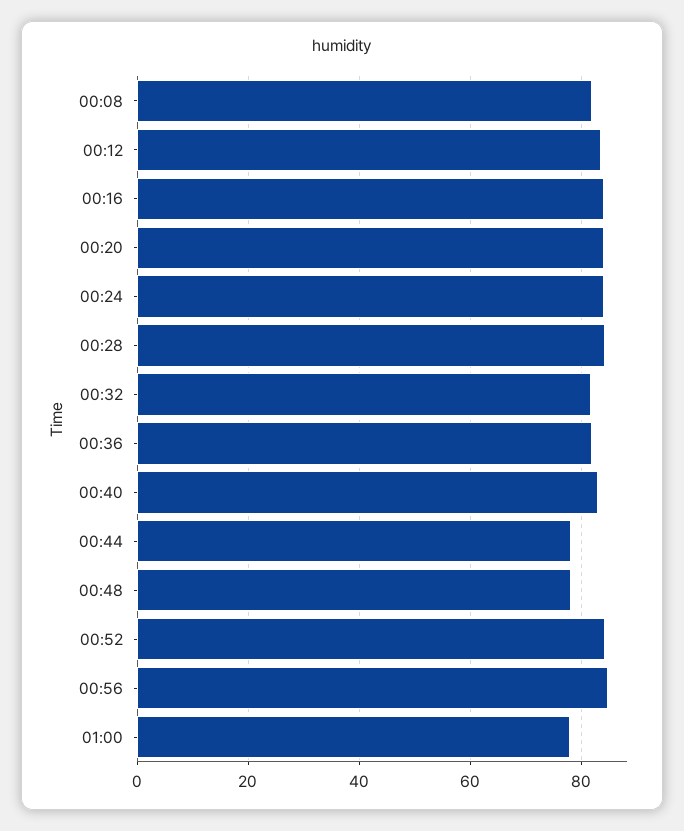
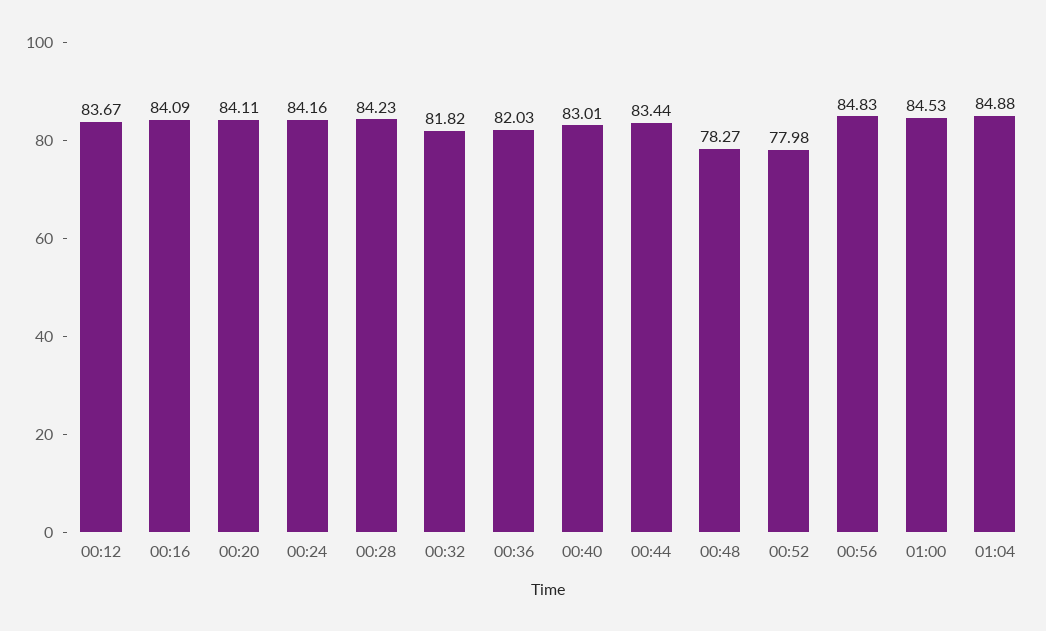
00:08: 82 -> none
00:44: 78 -> 83.44
00:52: 84 -> 77.98
01:00: 78 -> 84.53
01:04: none -> 84.88

